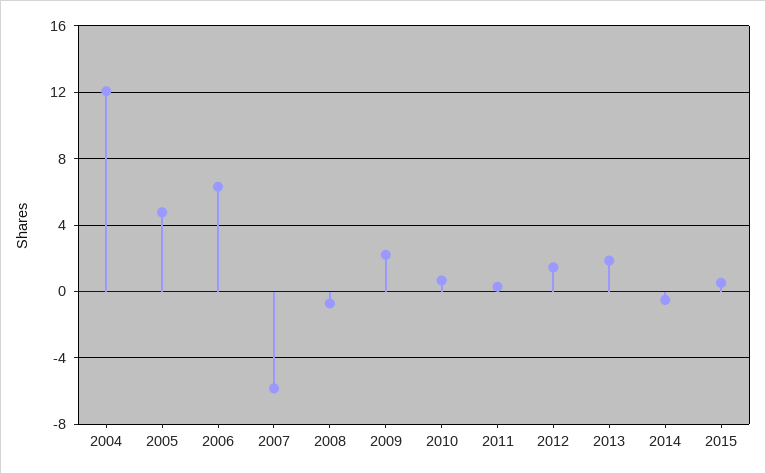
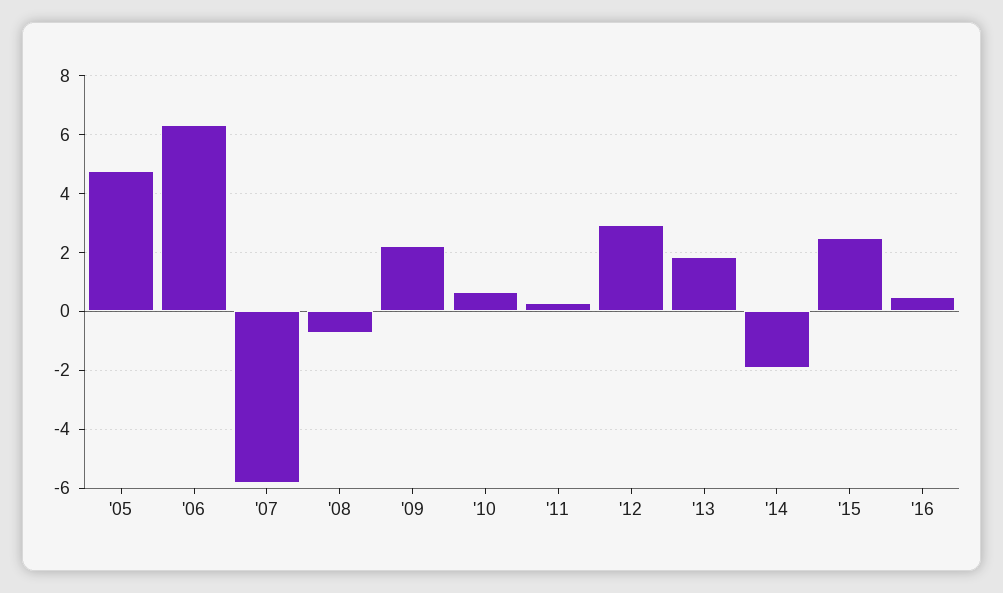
2004: 12 -> none
2012: 1.5 -> 3
2014: -0.5 -> -2
2015: 0.5 -> 2.5
'16: none -> 0.5

